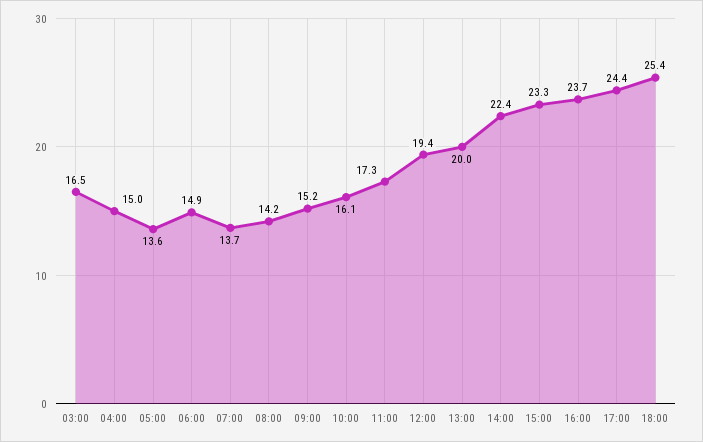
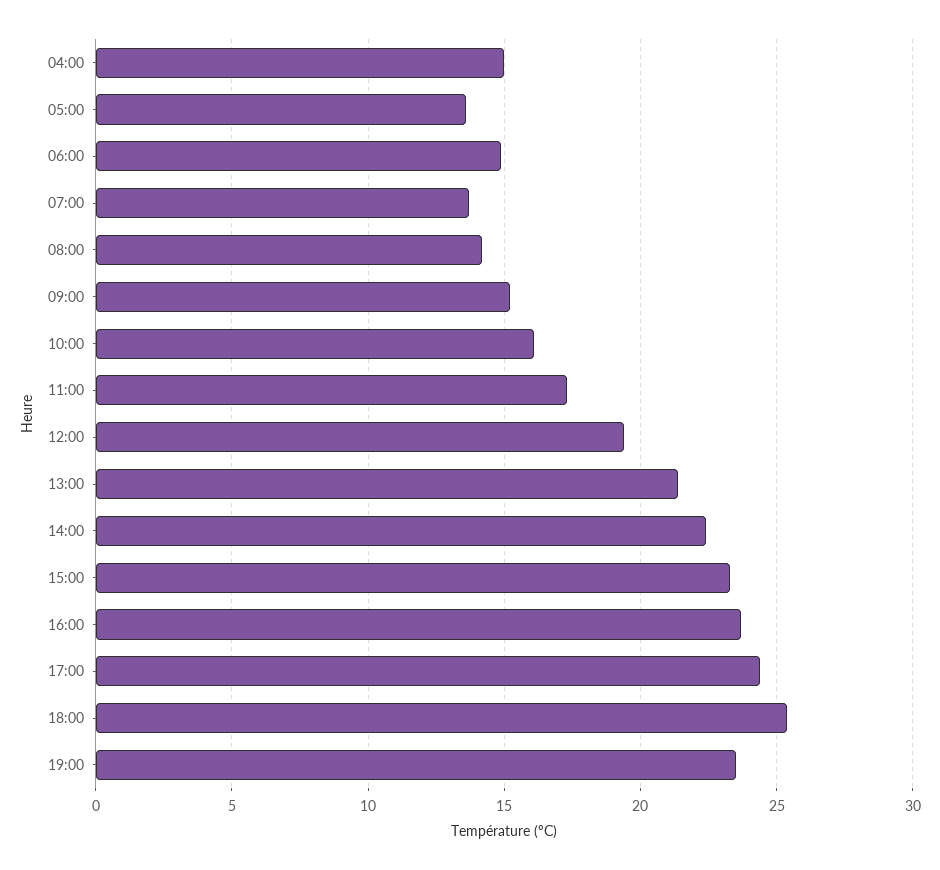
03:00: 16.5 -> none
13:00: 20 -> 21.5
19:00: none -> 23.5

